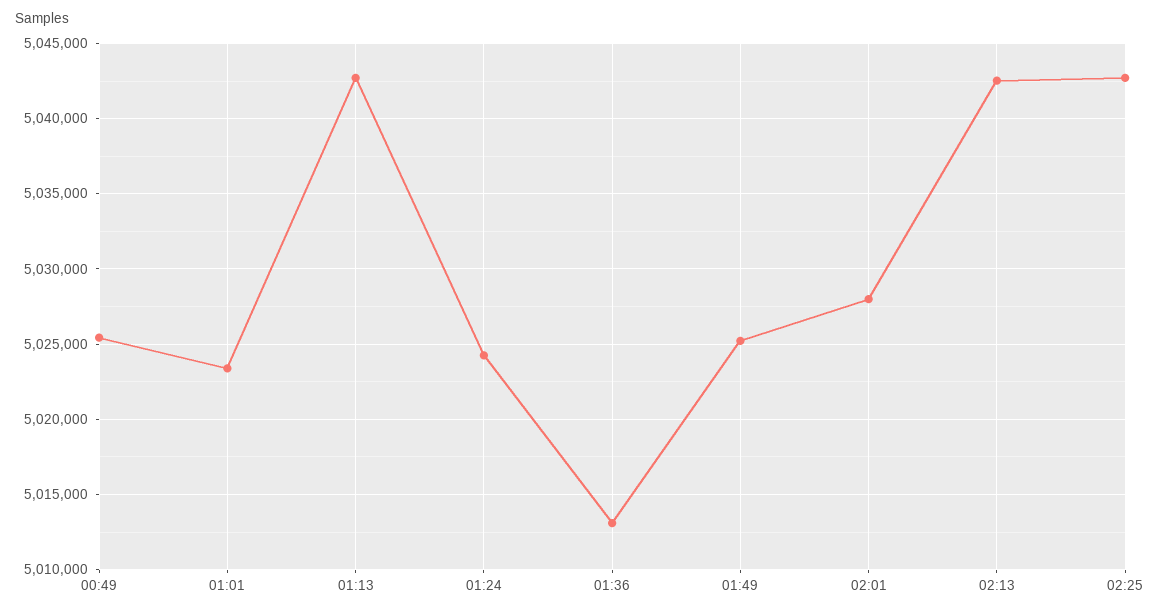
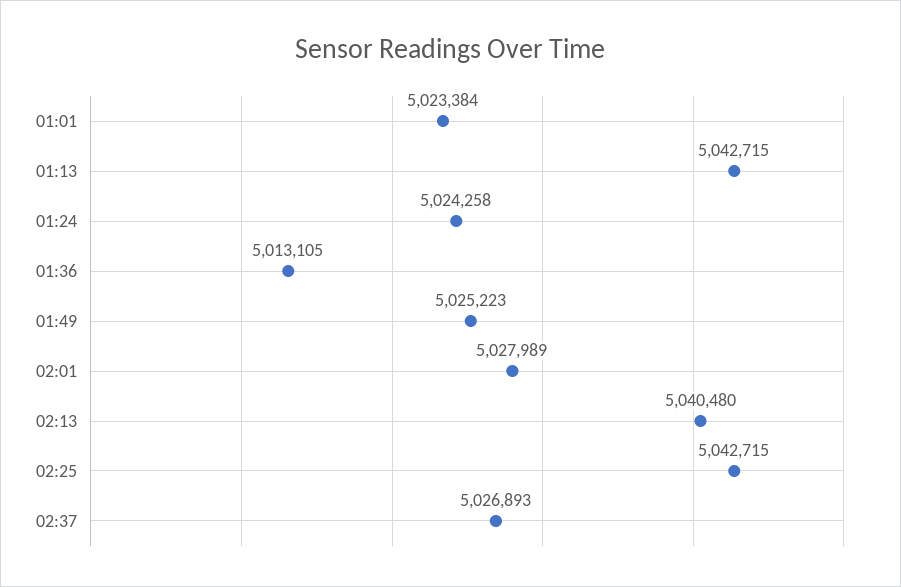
00:49: 5025500 -> none
02:13: 5042500 -> 5040480
02:37: none -> 5026893

